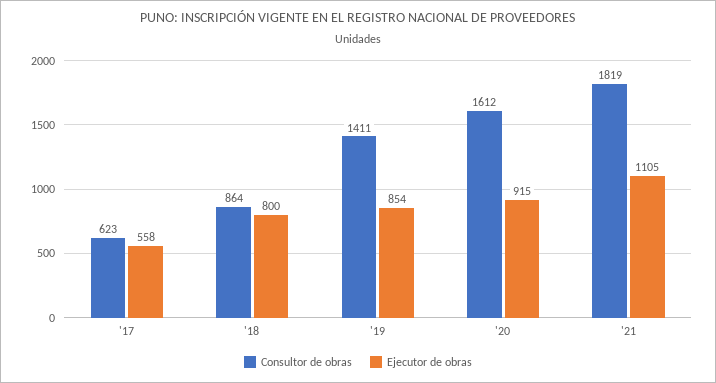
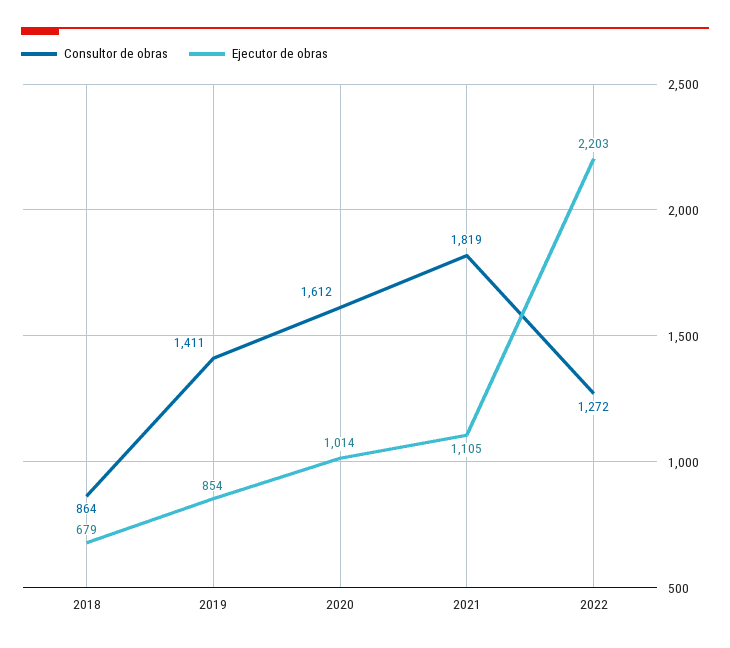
Consultor de obras, '17: 623 -> none
Ejecutor de obras, '17: 558 -> none
Ejecutor de obras, '18: 800 -> 679
Ejecutor de obras, '20: 915 -> 1014
Consultor de obras, 2022: none -> 1272
Ejecutor de obras, 2022: none -> 2203

